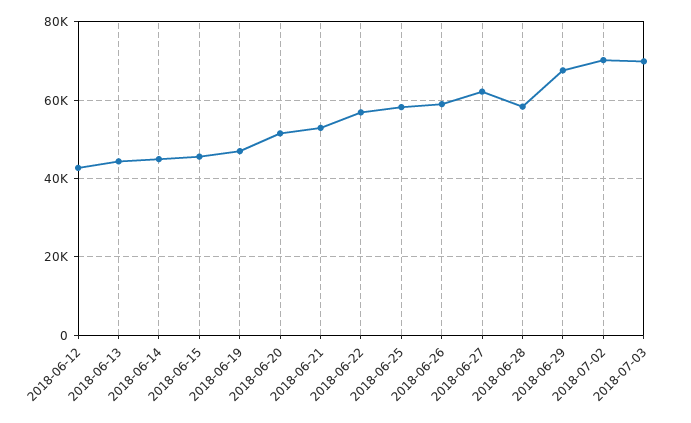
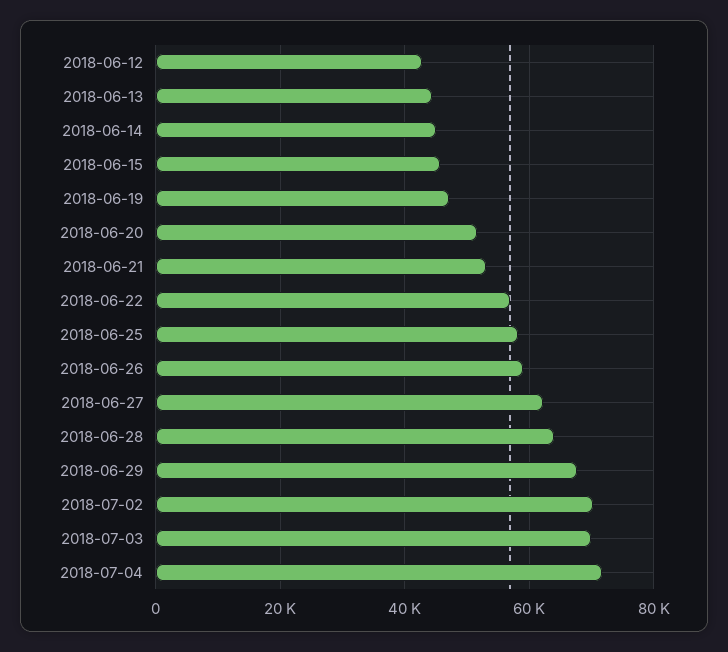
2018-06-28: 58000 -> 64000
2018-07-04: none -> 72000

